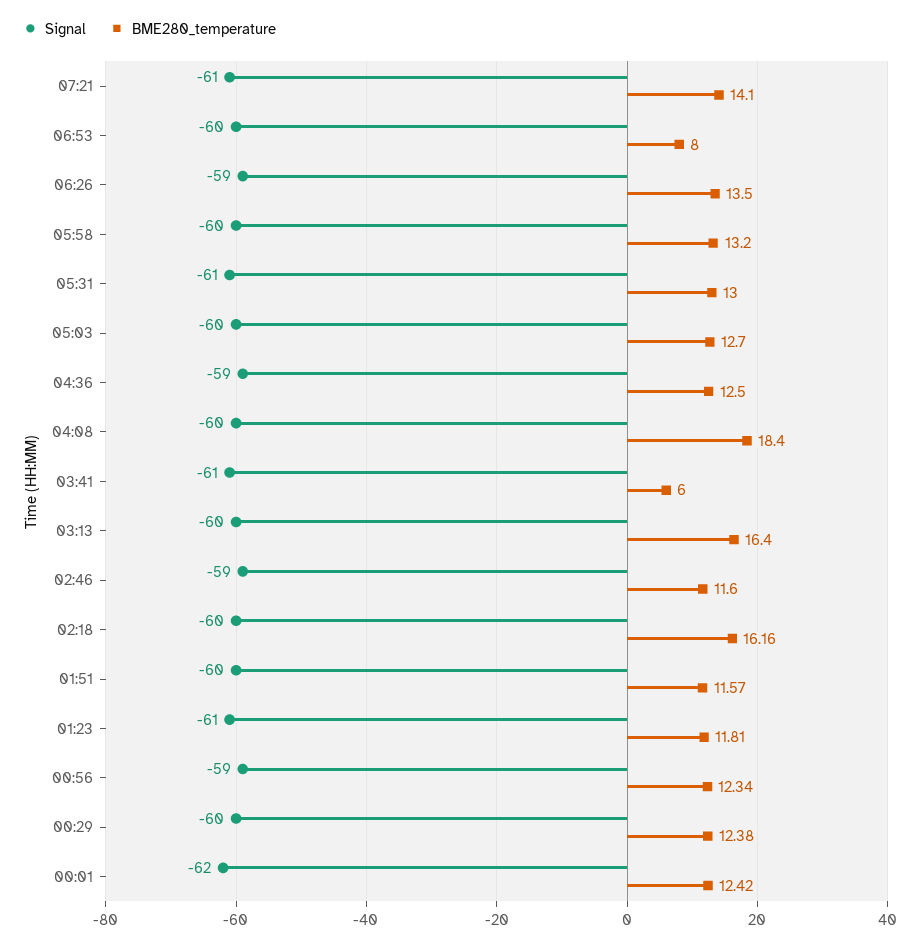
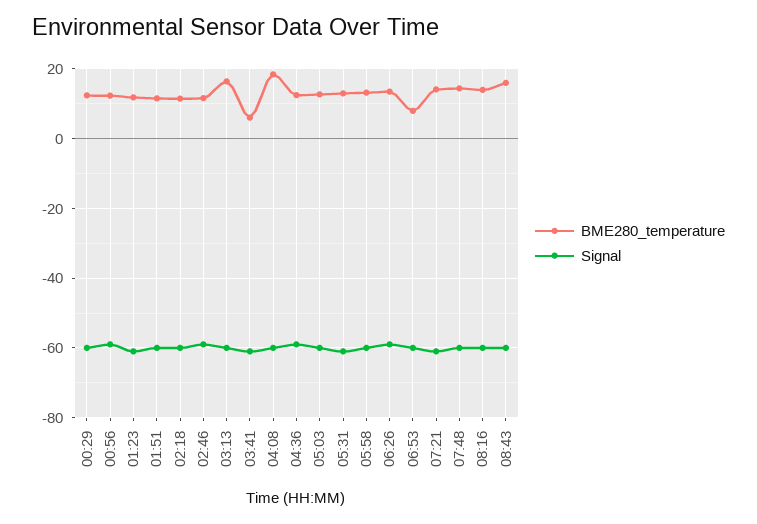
BME280_temperature, 02:18: 16.16 -> 12
Signal, 00:01: -62 -> none
BME280_temperature, 00:01: 12.42 -> none
BME280_temperature, 07:48: none -> 14
Signal, 07:48: none -> -60
BME280_temperature, 08:16: none -> 14
Signal, 08:16: none -> -60
BME280_temperature, 08:43: none -> 16
Signal, 08:43: none -> -60

